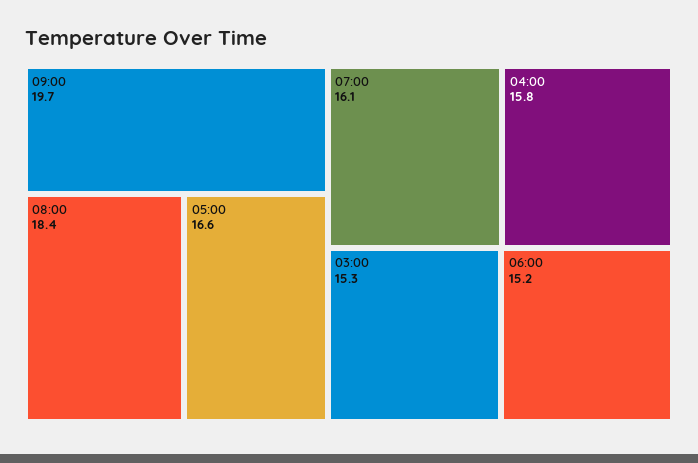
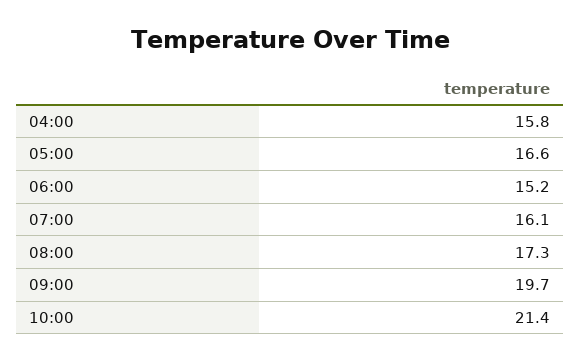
08:00: 18.4 -> 17.3
03:00: 15.3 -> none
10:00: none -> 21.4

